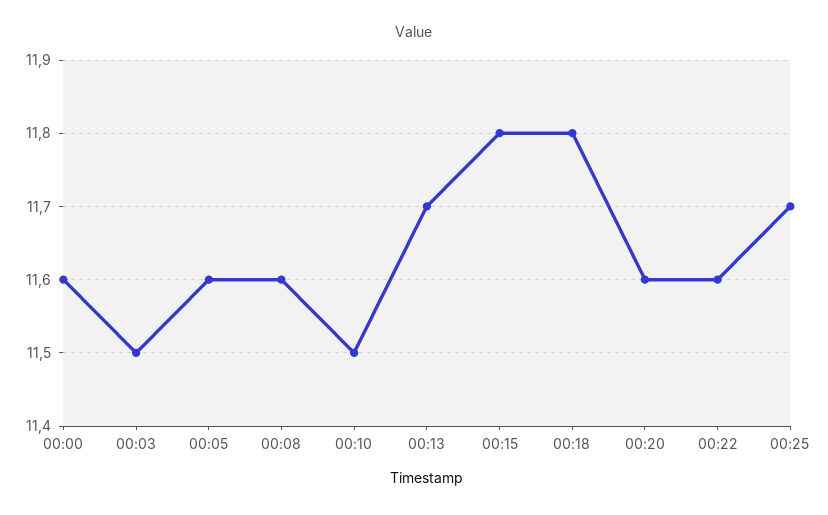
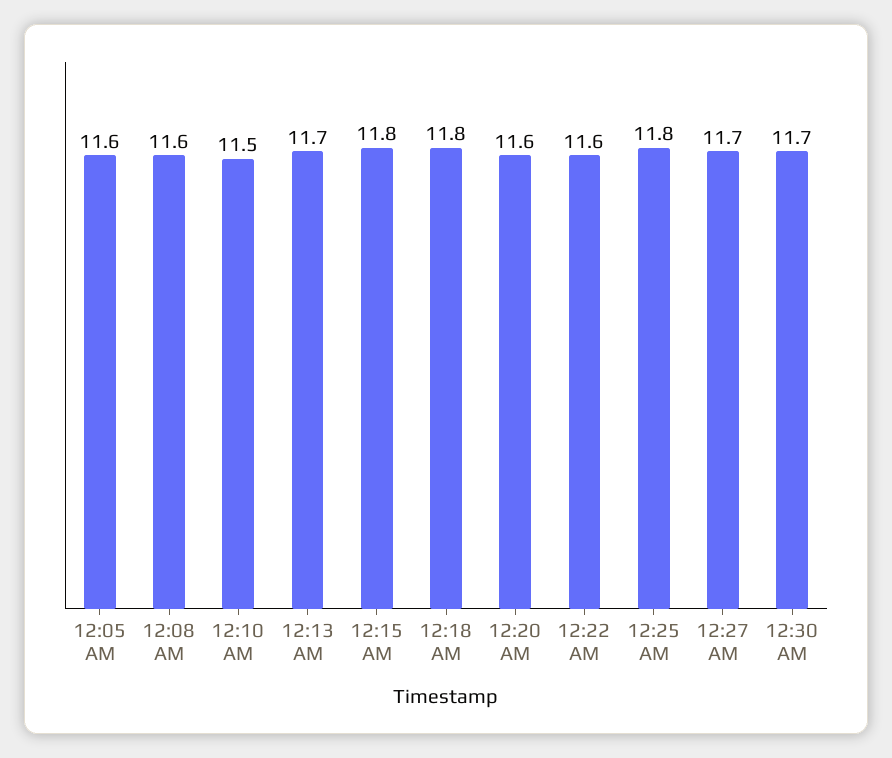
00:00: 11.6 -> none
00:03: 11.5 -> none
00:25: 11.7 -> 11.8
12:27 AM: none -> 11.7
12:30 AM: none -> 11.7

